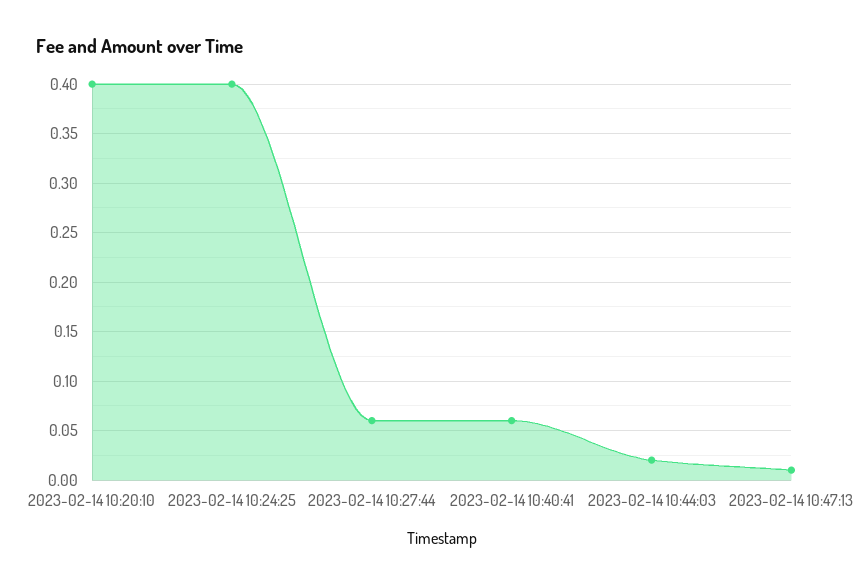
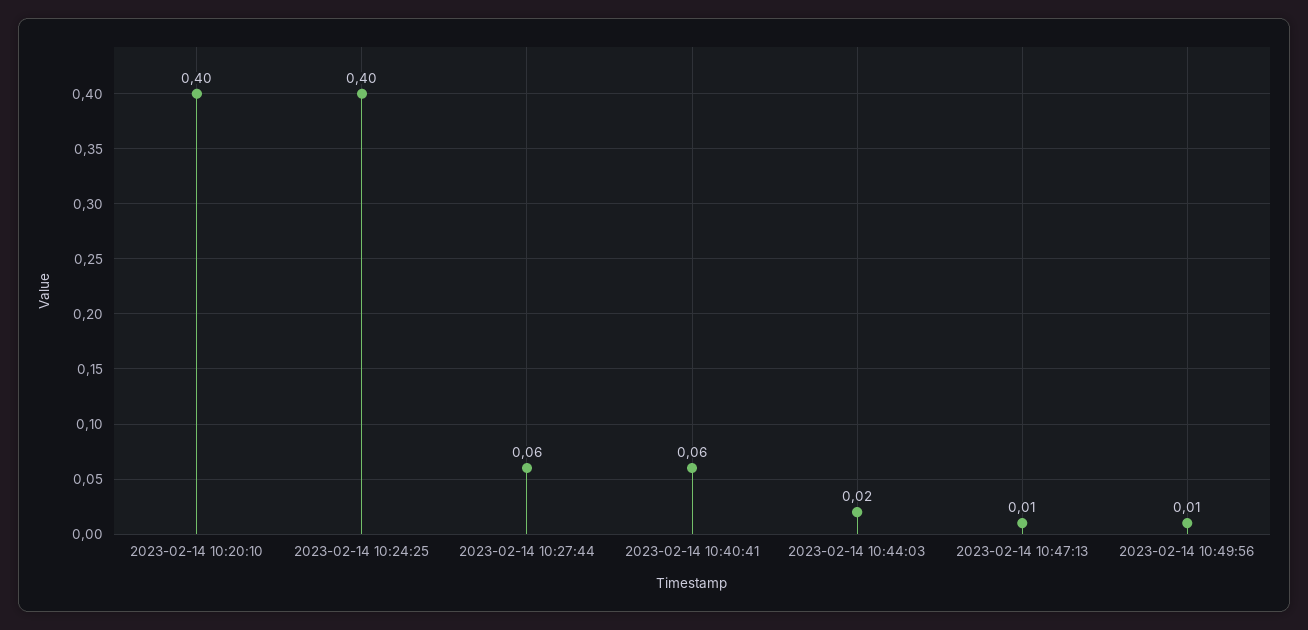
2023-02-14 10:49:56: none -> 0.01

